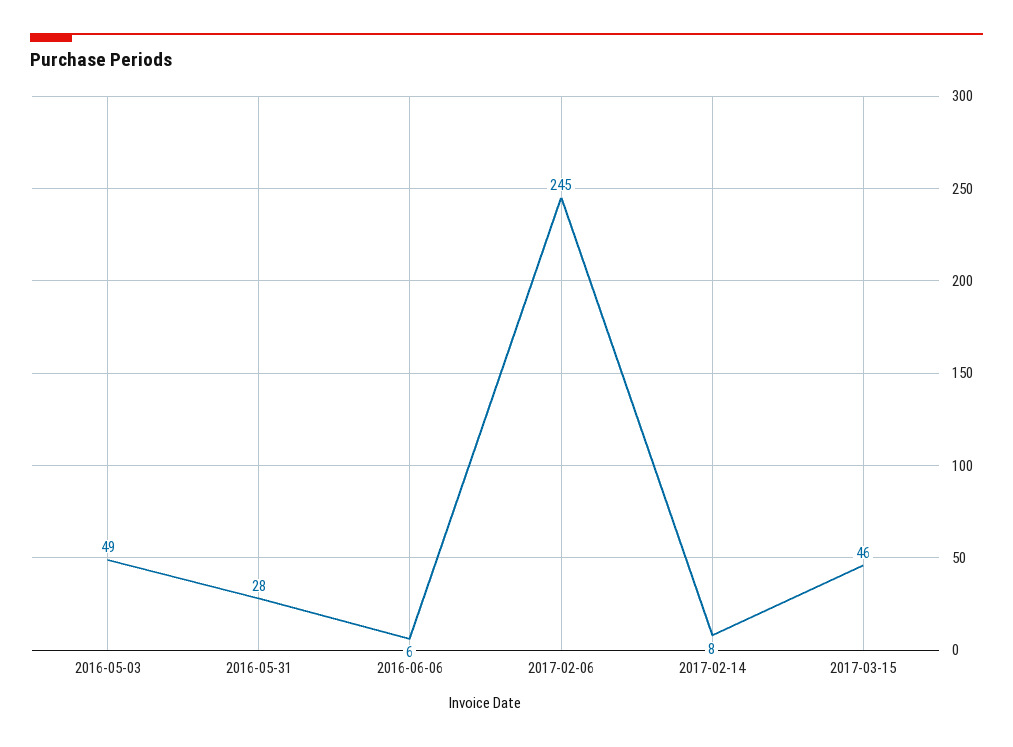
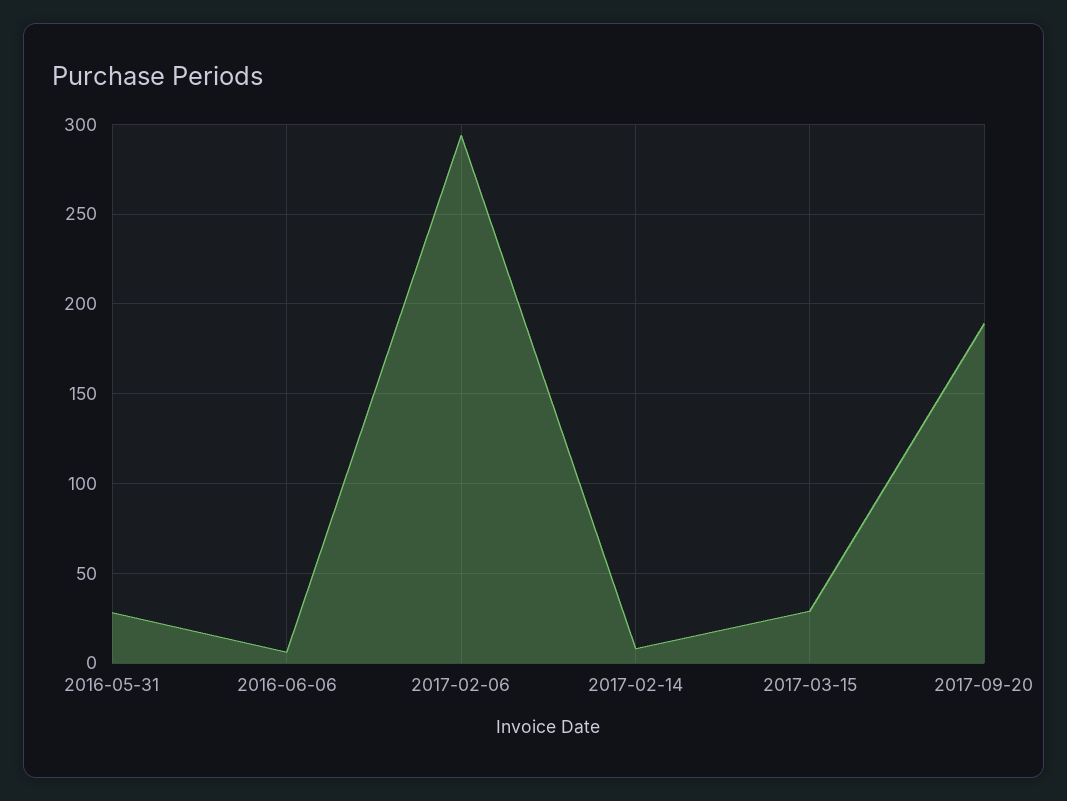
2016-05-03: 49 -> none
2017-02-06: 245 -> 295
2017-03-15: 46 -> 30
2017-09-20: none -> 190

